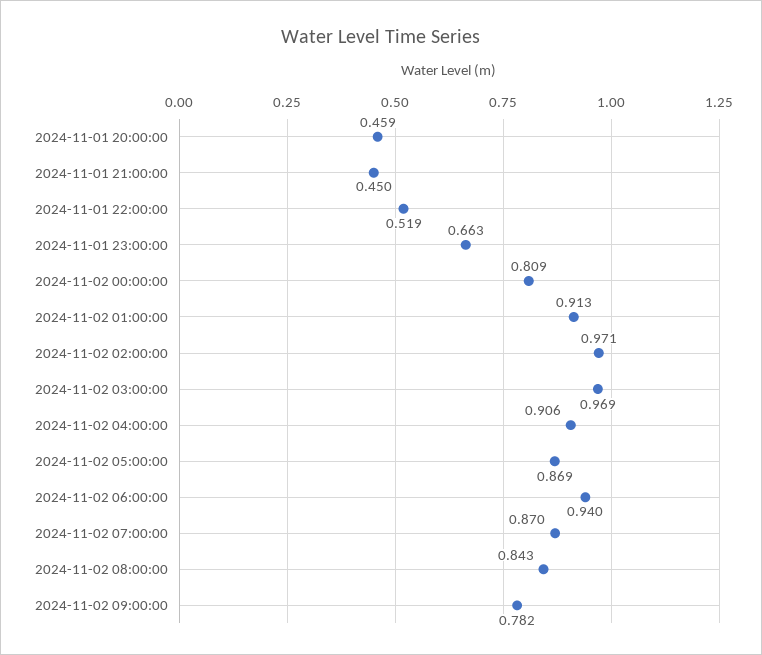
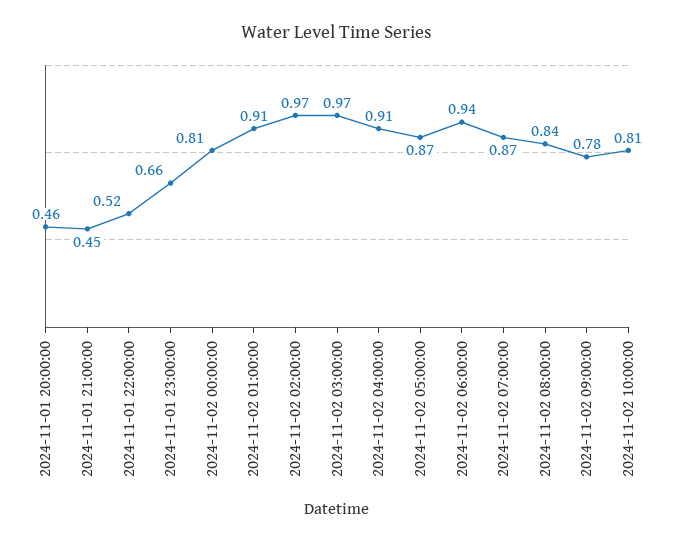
2024-11-02 10:00:00: none -> 0.81

